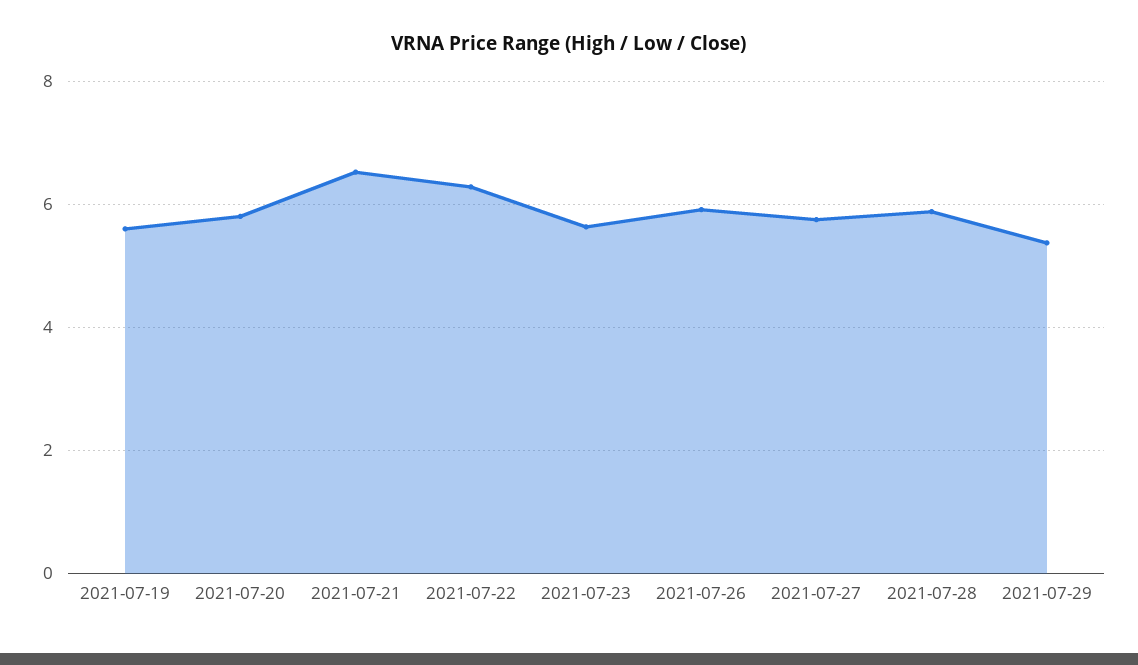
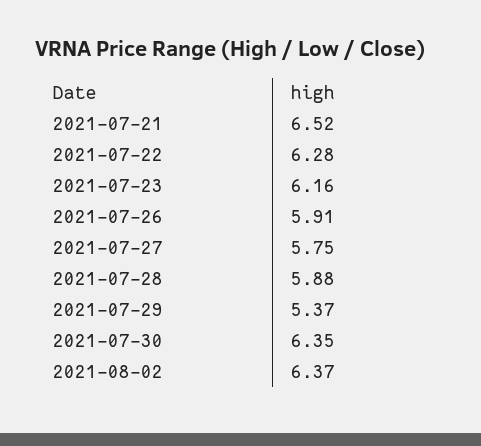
2021-07-19: 5.6 -> none
2021-07-20: 5.8 -> none
2021-07-23: 5.6 -> 6.16
2021-07-30: none -> 6.35
2021-08-02: none -> 6.37

